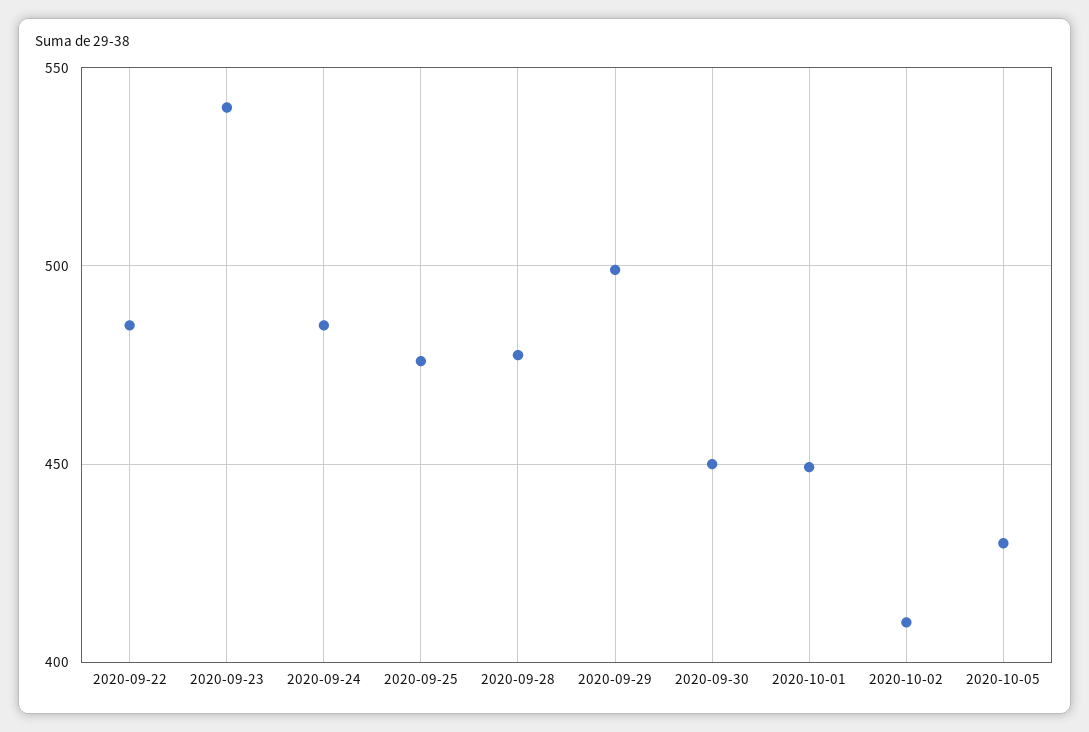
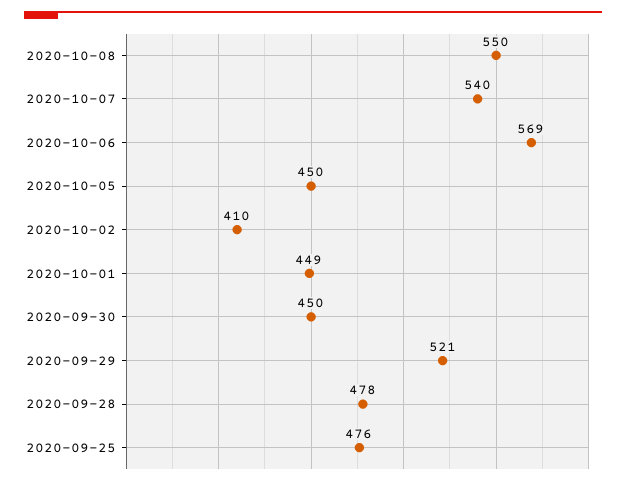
2020-09-22: 485 -> none
2020-09-23: 540 -> none
2020-09-24: 485 -> none
2020-09-29: 500 -> 521
2020-10-05: 430 -> 450
2020-10-08: none -> 550
2020-10-07: none -> 540
2020-10-06: none -> 569

